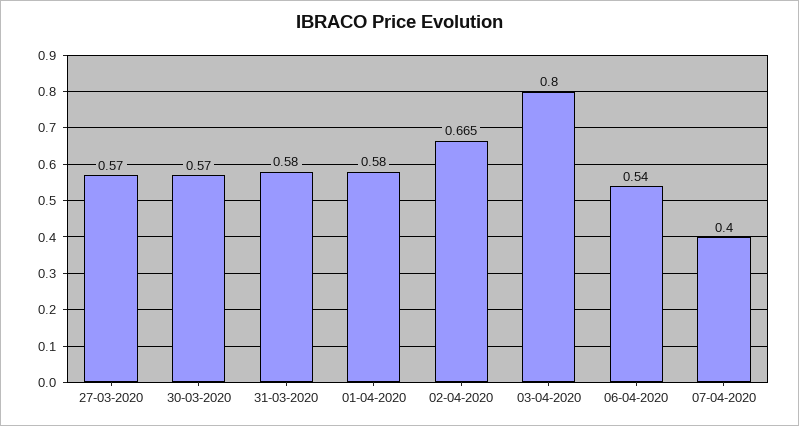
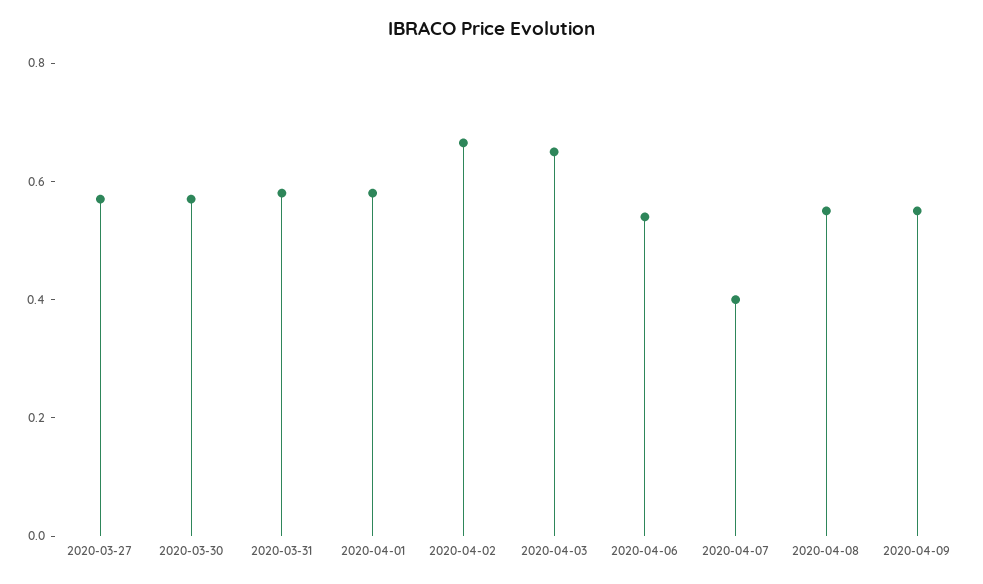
03-04-2020: 0.8 -> 0.65
2020-04-08: none -> 0.55
2020-04-09: none -> 0.55

